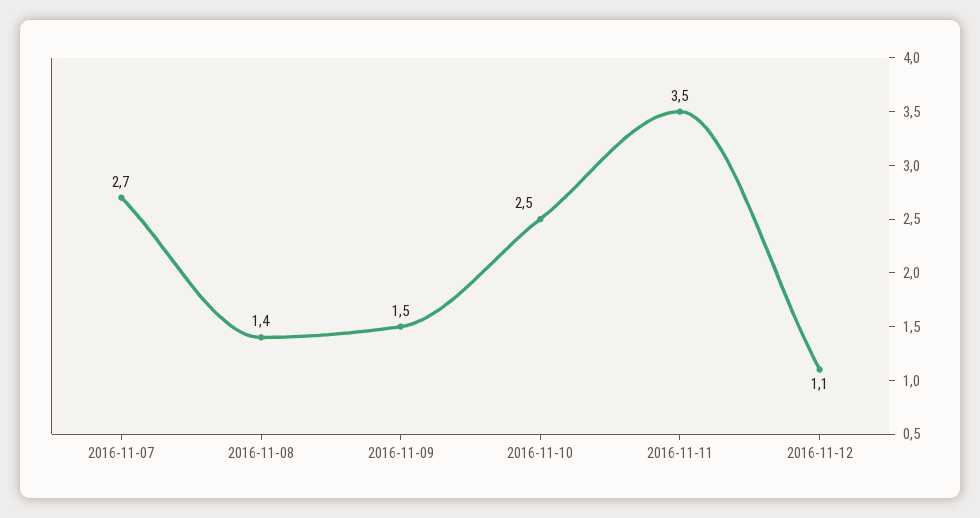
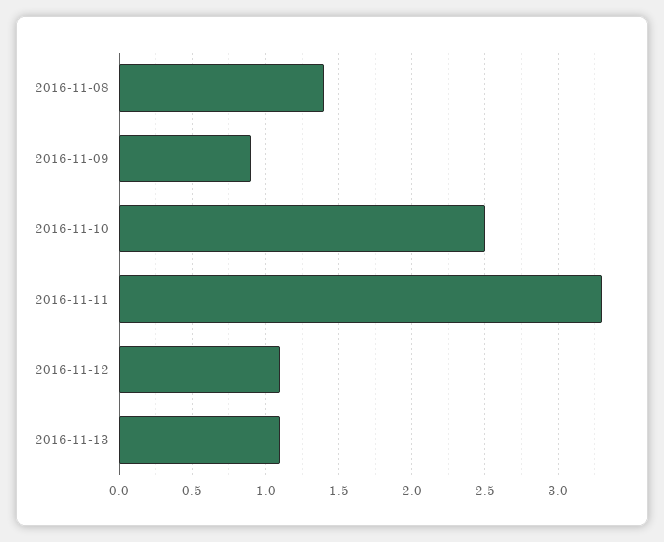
2016-11-07: 2.7 -> none
2016-11-09: 1.5 -> 0.9
2016-11-11: 3.5 -> 3.3
2016-11-13: none -> 1.1

